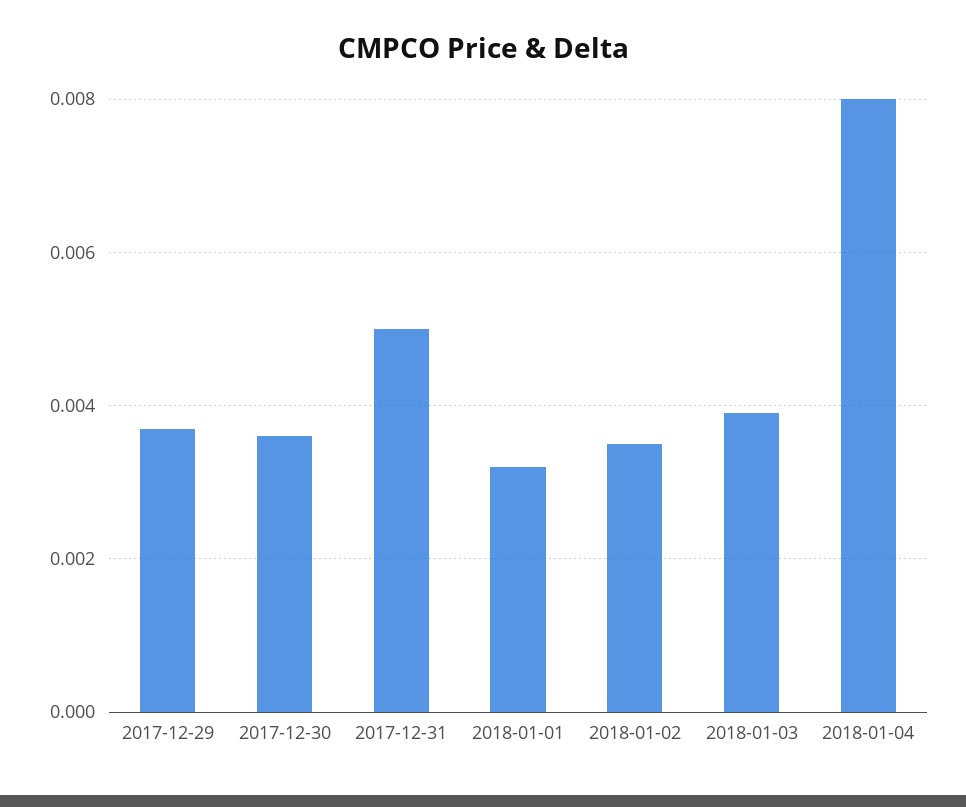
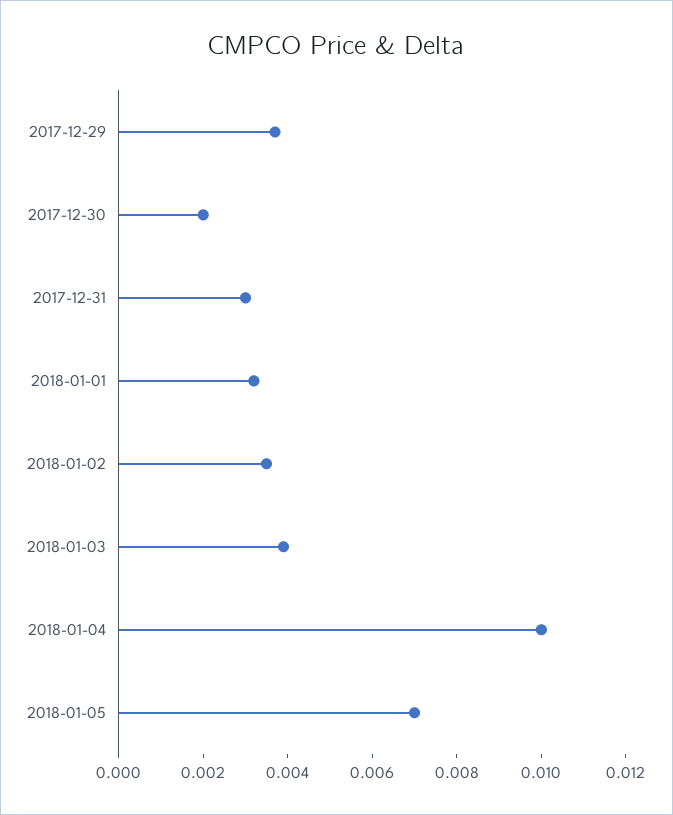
2017-12-30: 0.0035 -> 0.002
2017-12-31: 0.005 -> 0.003
2018-01-04: 0.008 -> 0.01
2018-01-05: none -> 0.007

